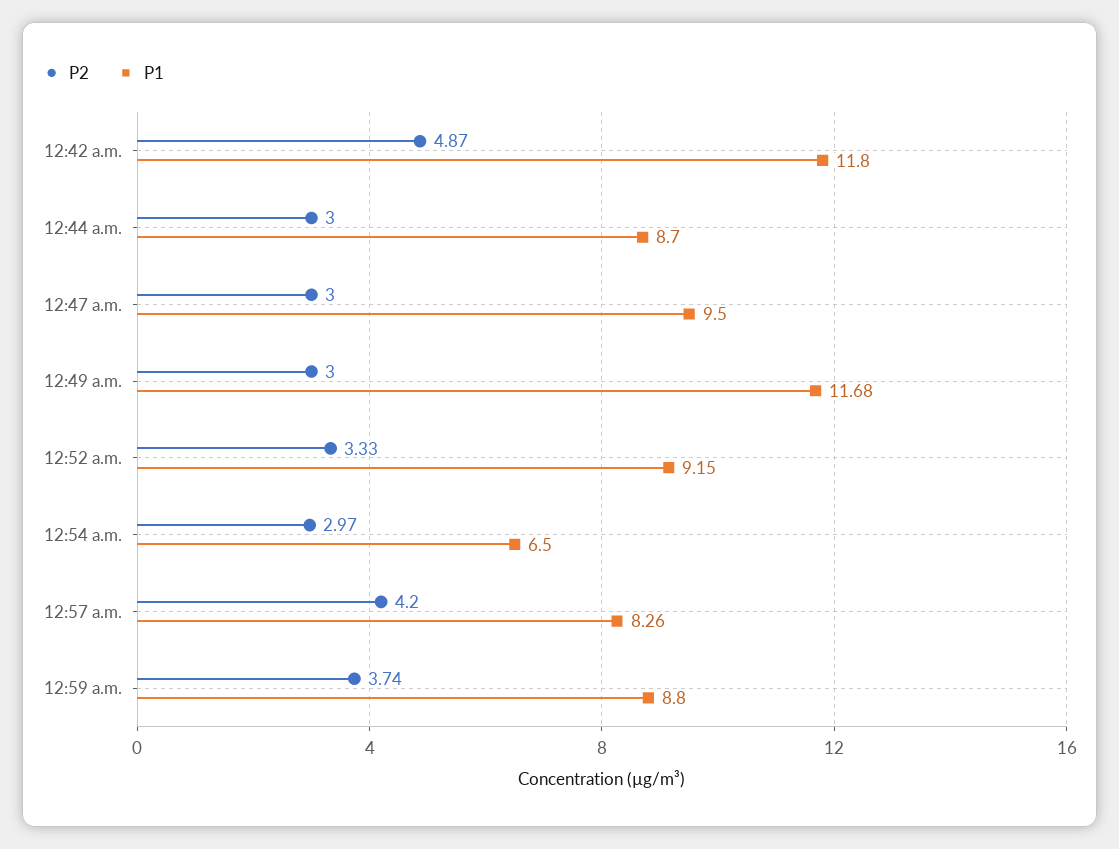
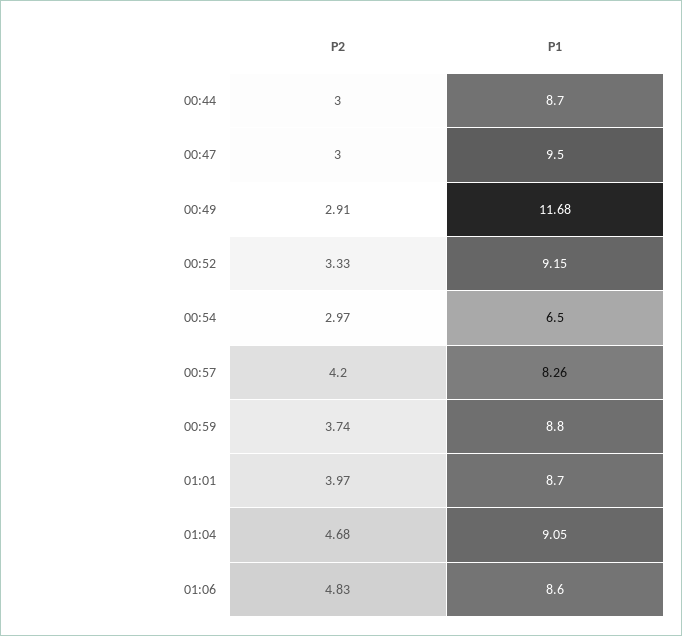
P2, 12:42 a.m.: 4.87 -> none
P1, 12:42 a.m.: 11.8 -> none
P2, 12:49 a.m.: 3 -> 2.91
P2, 01:01: none -> 3.97
P1, 01:01: none -> 8.7
P2, 01:04: none -> 4.68
P1, 01:04: none -> 9.05
P2, 01:06: none -> 4.83
P1, 01:06: none -> 8.6

